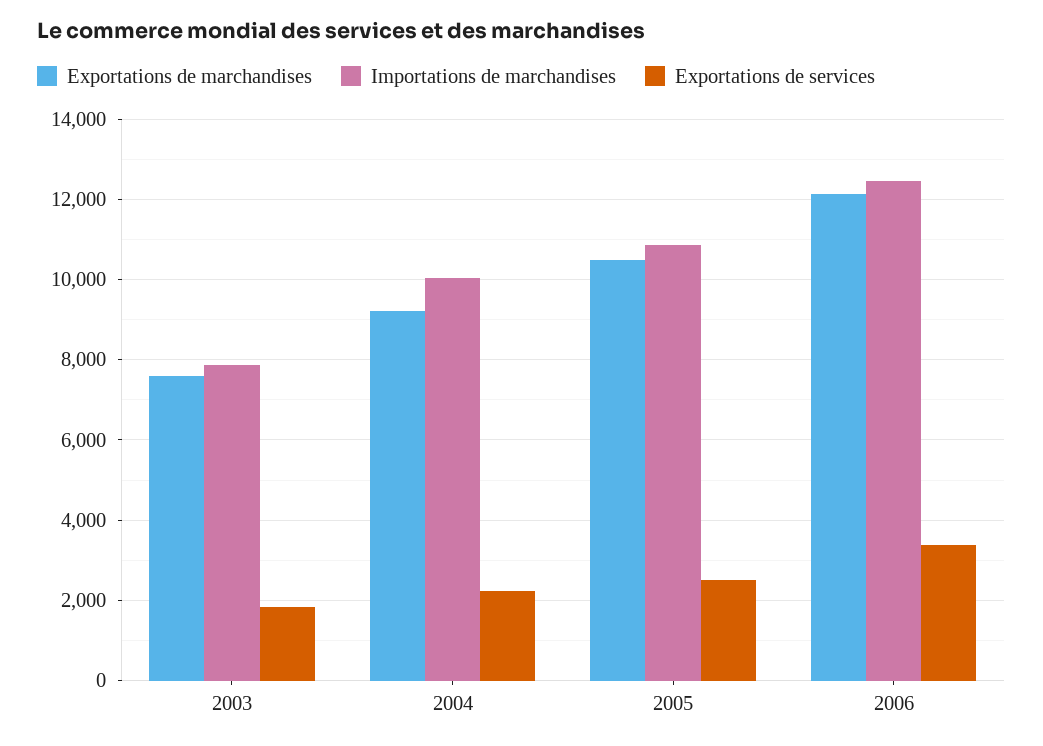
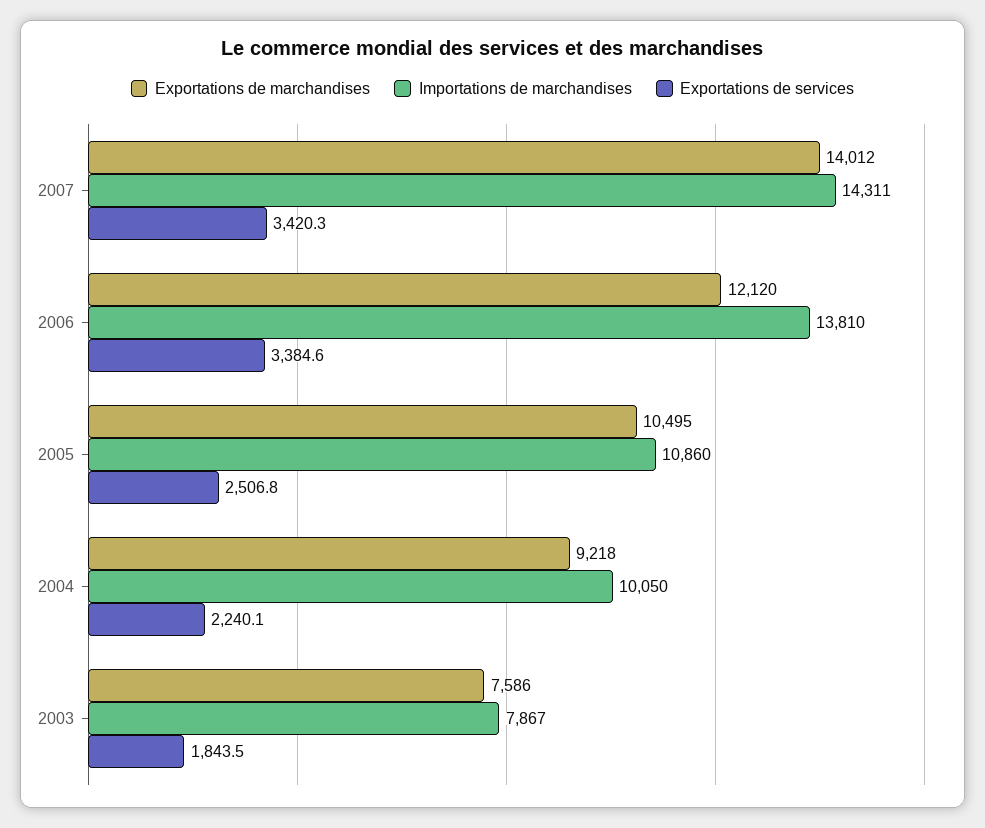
Importations de marchandises, 2006: 12400 -> 13810
Exportations de marchandises, 2007: none -> 14012
Importations de marchandises, 2007: none -> 14311
Exportations de services, 2007: none -> 3420.3

